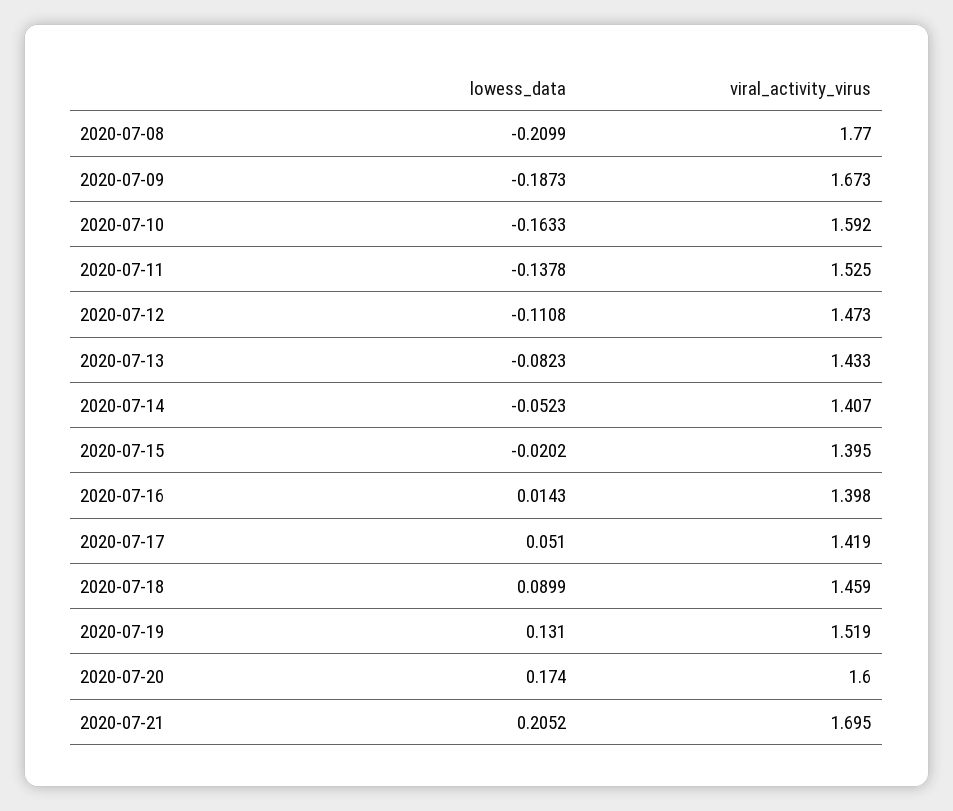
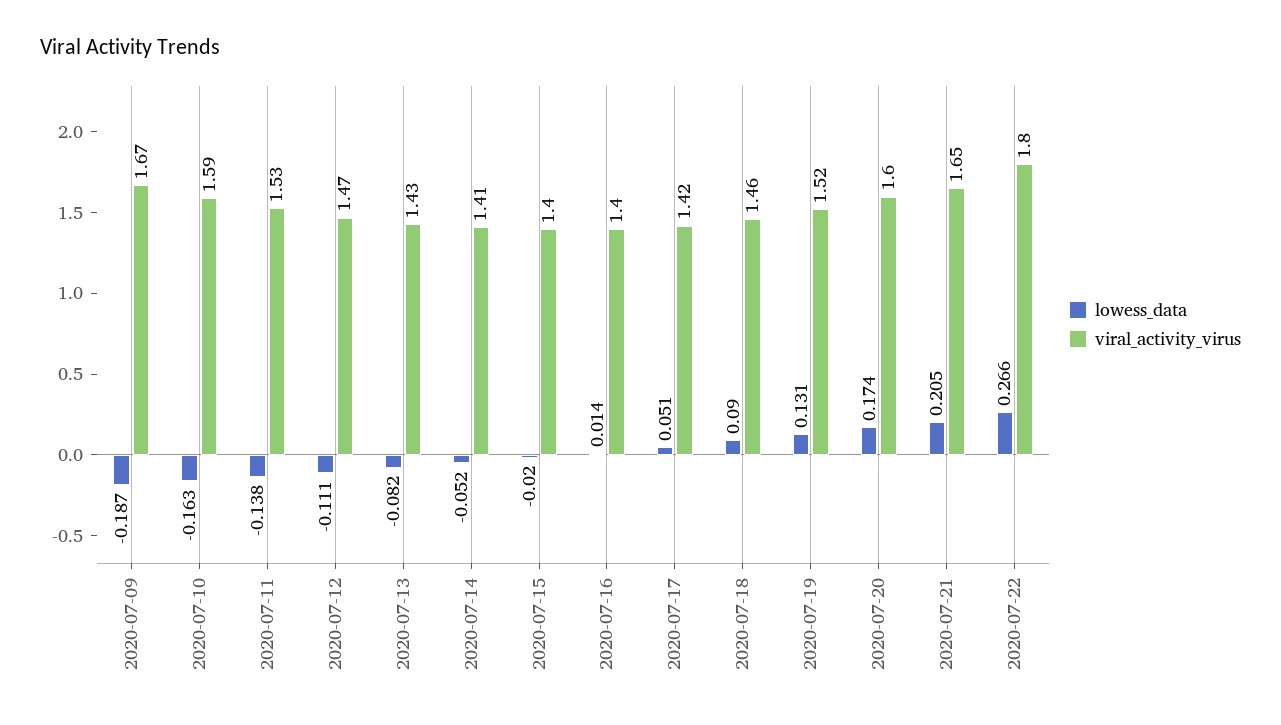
lowess_data, 2020-07-08: -0.2099 -> none
viral_activity_virus, 2020-07-08: 1.77 -> none
viral_activity_virus, 2020-07-21: 1.695 -> 1.65
lowess_data, 2020-07-22: none -> 0.266
viral_activity_virus, 2020-07-22: none -> 1.8

